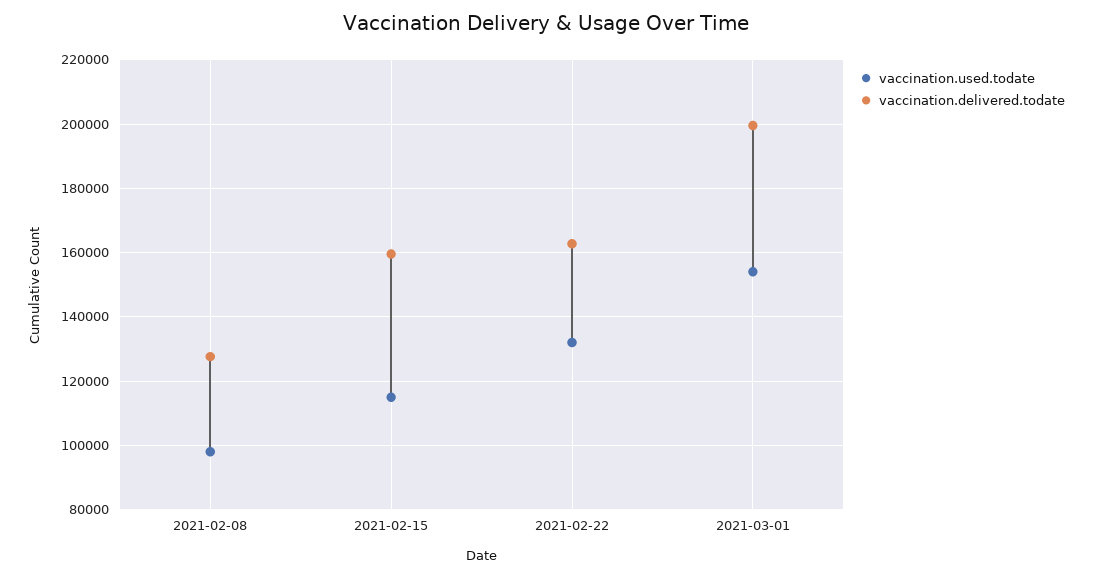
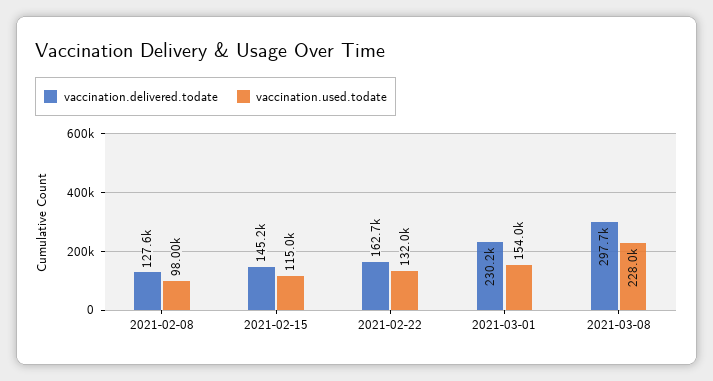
vaccination.delivered.todate, 2021-02-15: 160000 -> 145200
vaccination.delivered.todate, 2021-03-01: 200000 -> 230200
vaccination.delivered.todate, 2021-03-08: none -> 297700
vaccination.used.todate, 2021-03-08: none -> 228000

